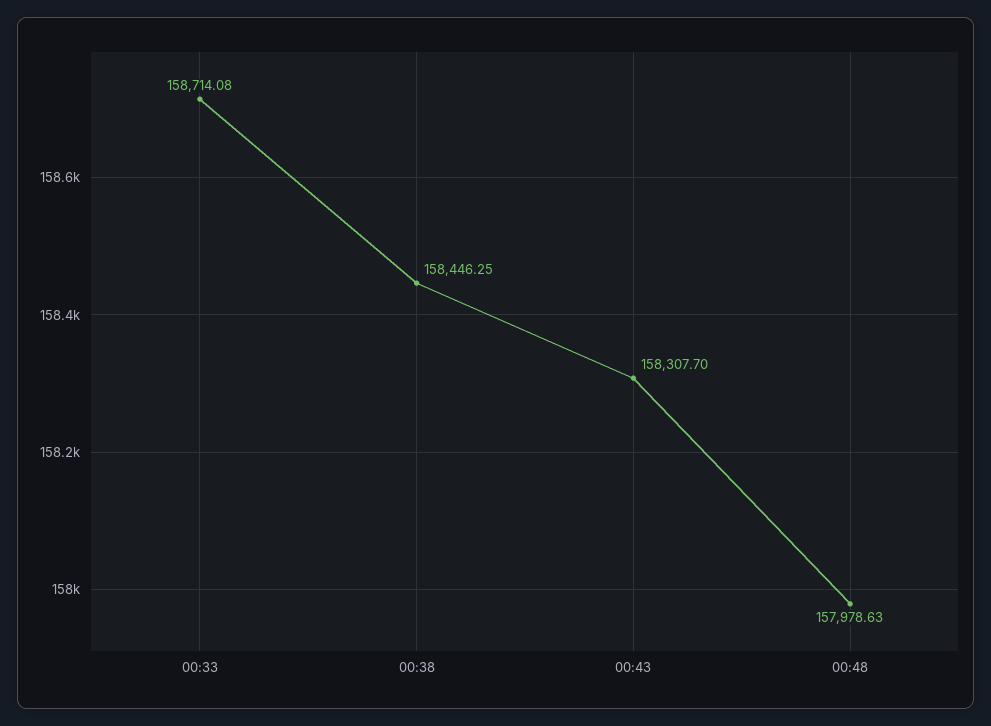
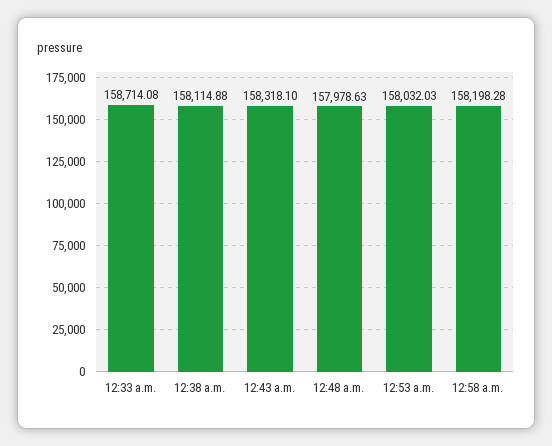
00:38: 158446.25 -> 158114.88
00:43: 158307.7 -> 158318.1
12:53 a.m.: none -> 158032.03
12:58 a.m.: none -> 158198.28

